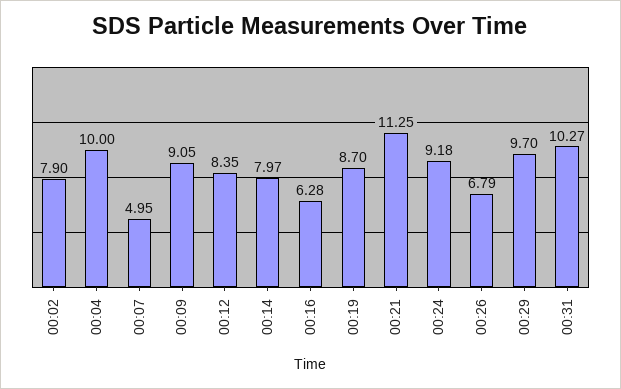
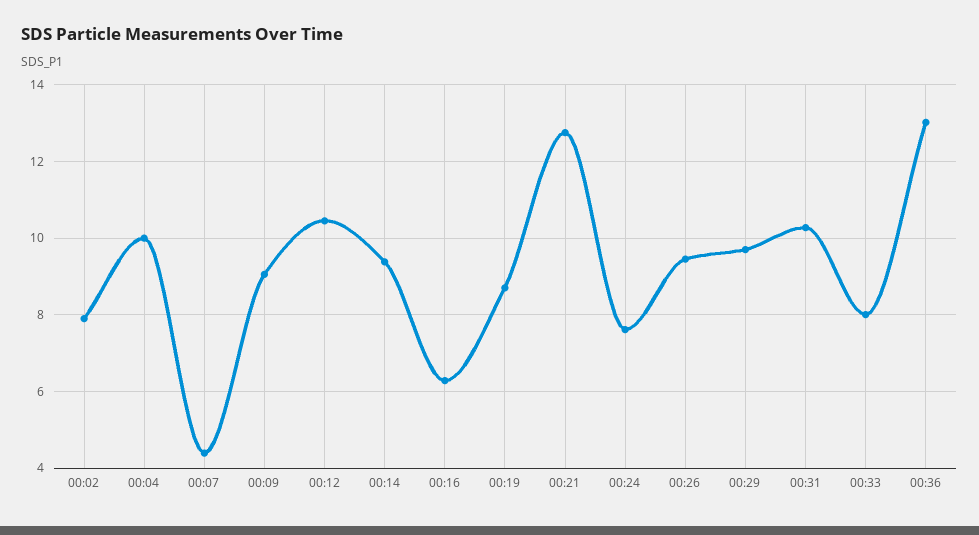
00:07: 4.95 -> 4.4
00:12: 8.35 -> 10.4
00:14: 7.97 -> 9.4
00:21: 11.25 -> 12.8
00:24: 9.18 -> 7.6
00:26: 6.79 -> 9.4
00:33: none -> 8
00:36: none -> 13

